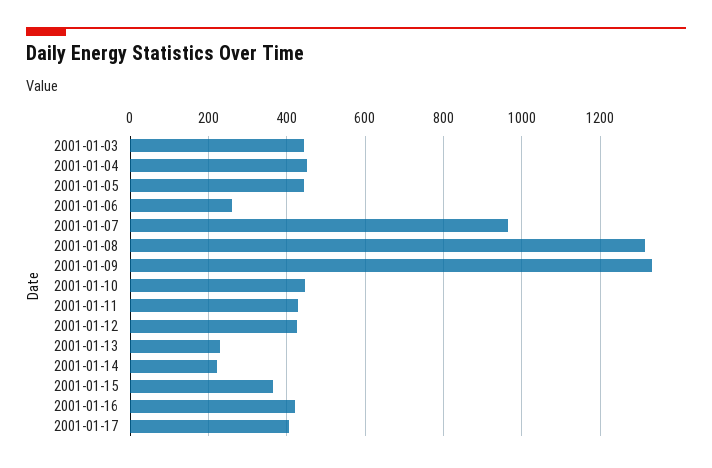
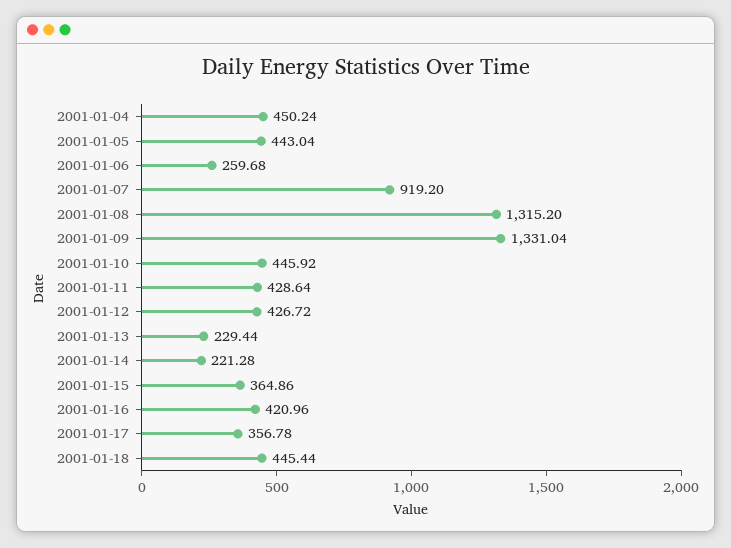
2001-01-03: 440 -> none
2001-01-07: 960 -> 919.2
2001-01-17: 400 -> 356.78
2001-01-18: none -> 445.44

